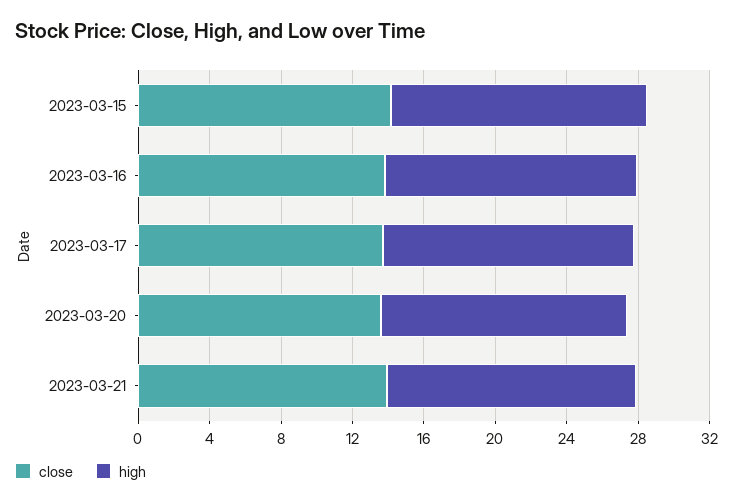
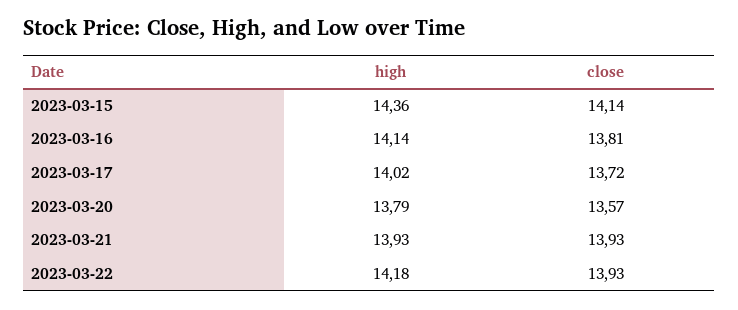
high, 2023-03-22: none -> 14.18
close, 2023-03-22: none -> 13.93

